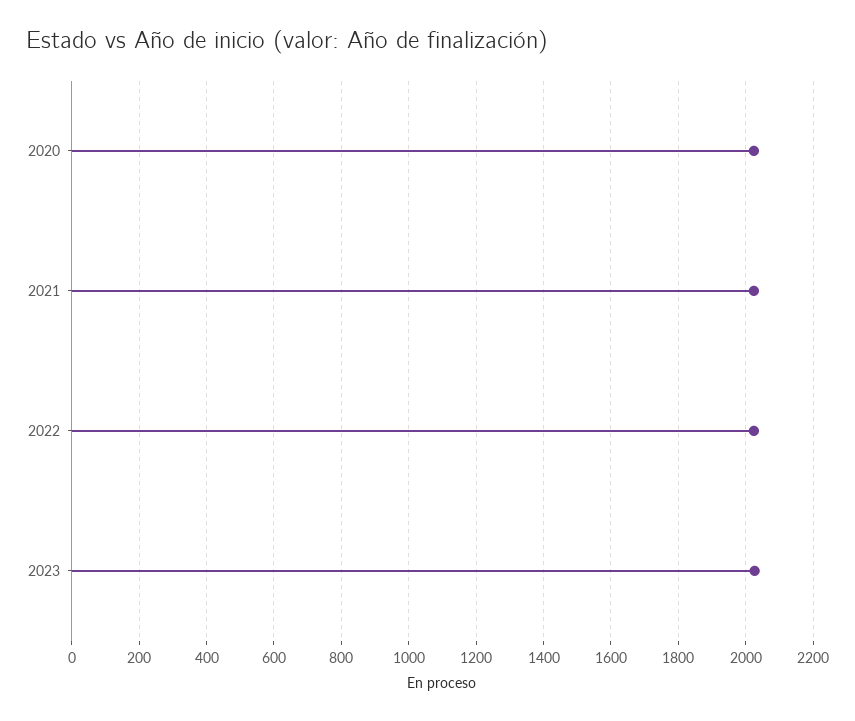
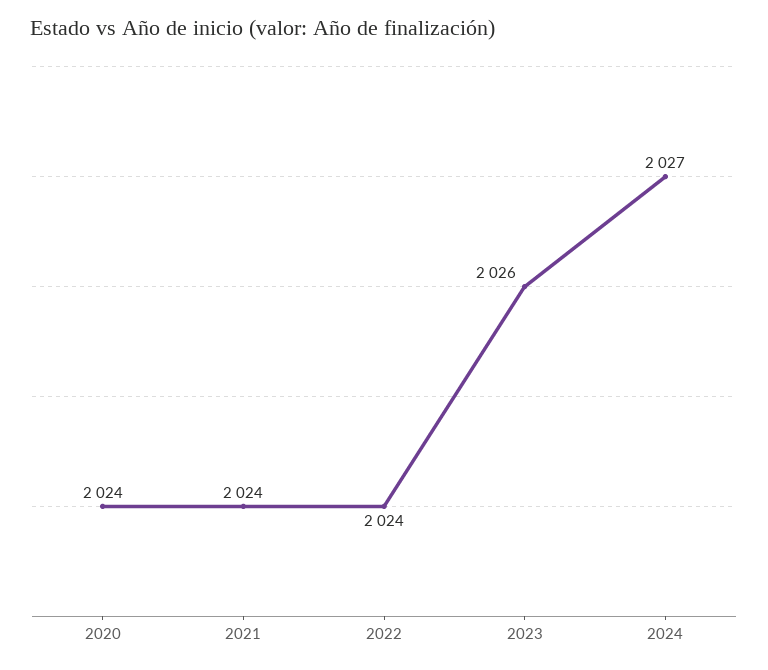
2024: none -> 2027

